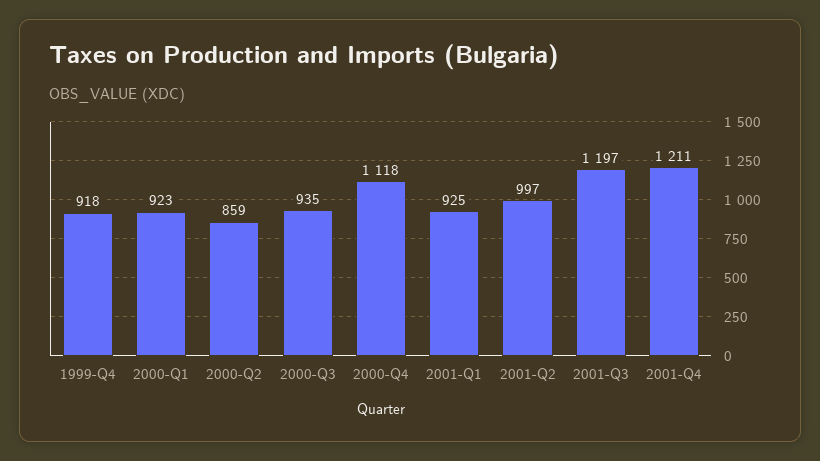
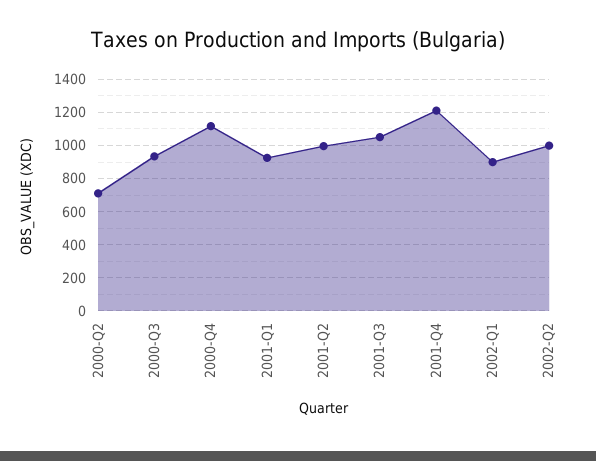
1999-Q4: 918 -> none
2000-Q1: 923 -> none
2000-Q2: 859 -> 700
2001-Q3: 1197 -> 1050
2002-Q1: none -> 900
2002-Q2: none -> 1000

